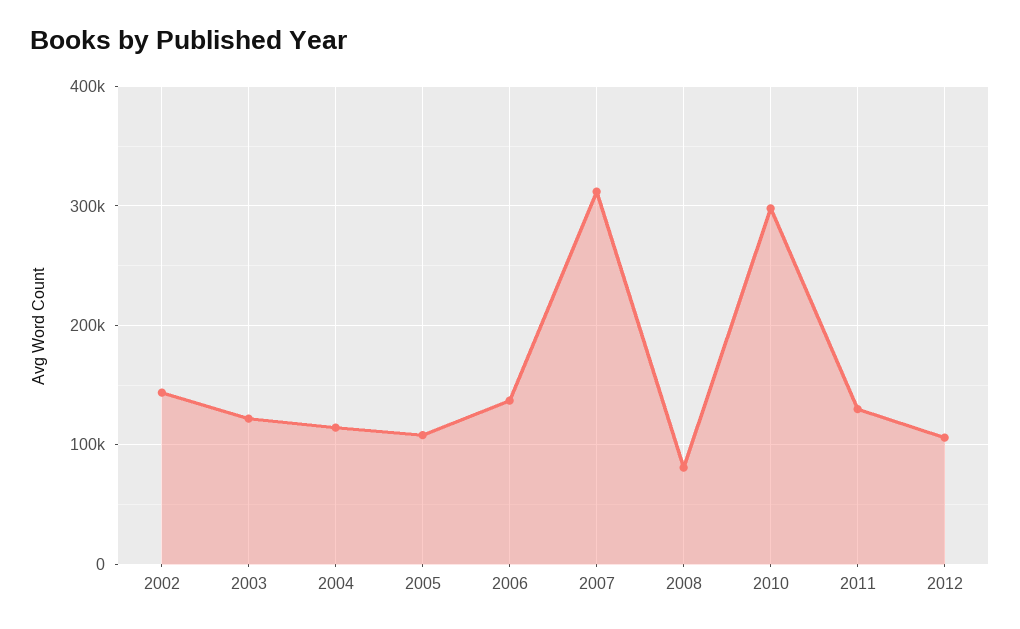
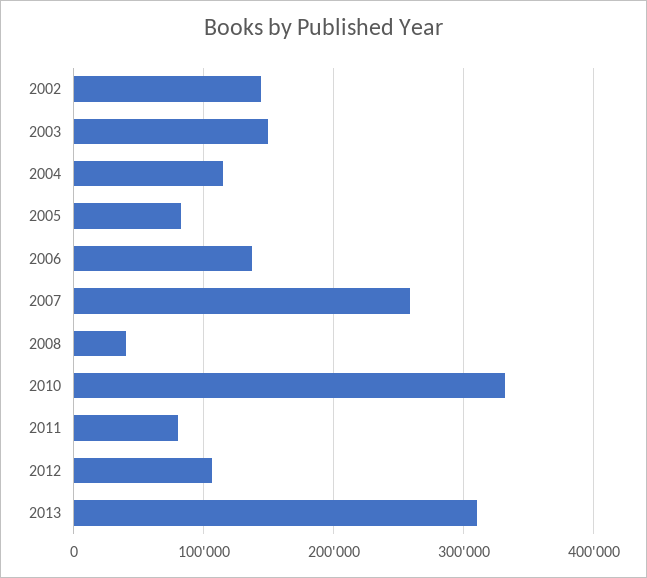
2003: 120000 -> 150000
2005: 110000 -> 80000
2007: 310000 -> 260000
2008: 80000 -> 40000
2010: 300000 -> 330000
2011: 130000 -> 80000
2013: none -> 310000

